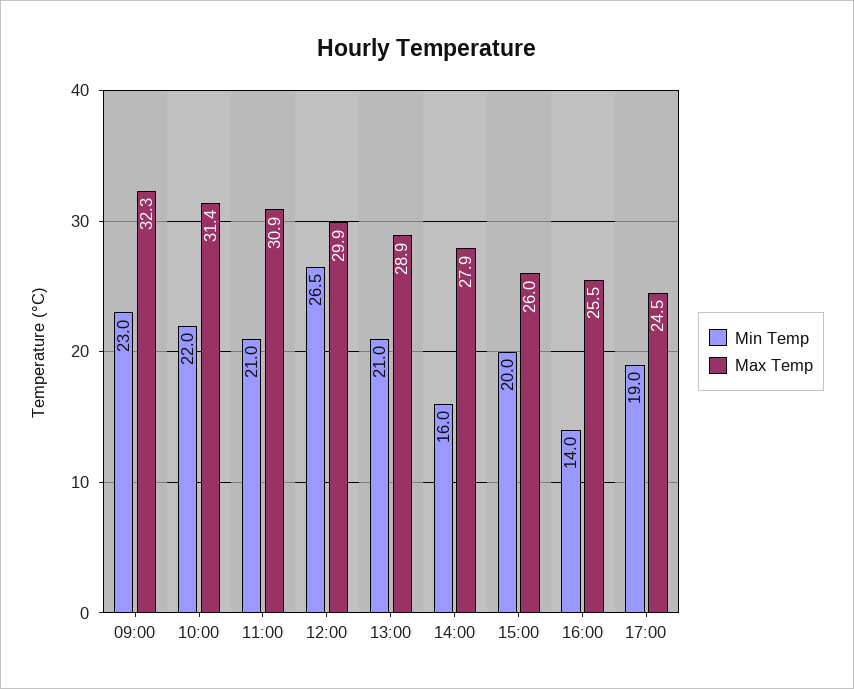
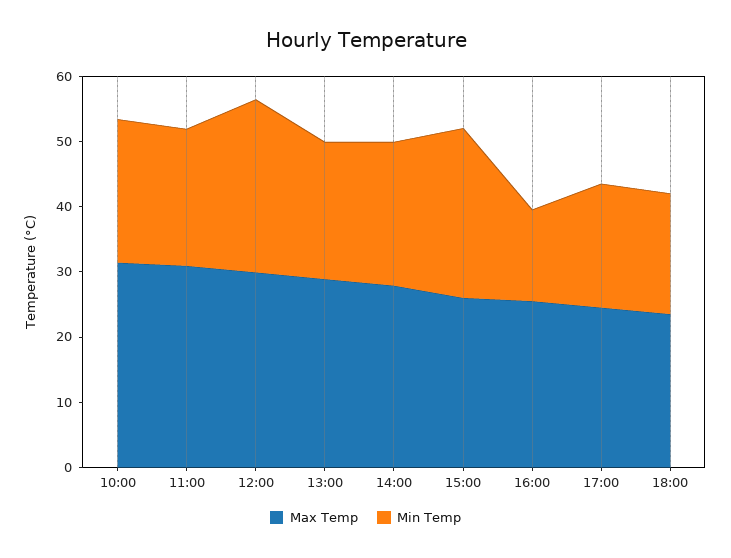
Min Temp, 09:00: 23 -> none
Max Temp, 09:00: 32.3 -> none
Min Temp, 14:00: 16 -> 22
Min Temp, 15:00: 20 -> 26
Max Temp, 18:00: none -> 24
Min Temp, 18:00: none -> 18

